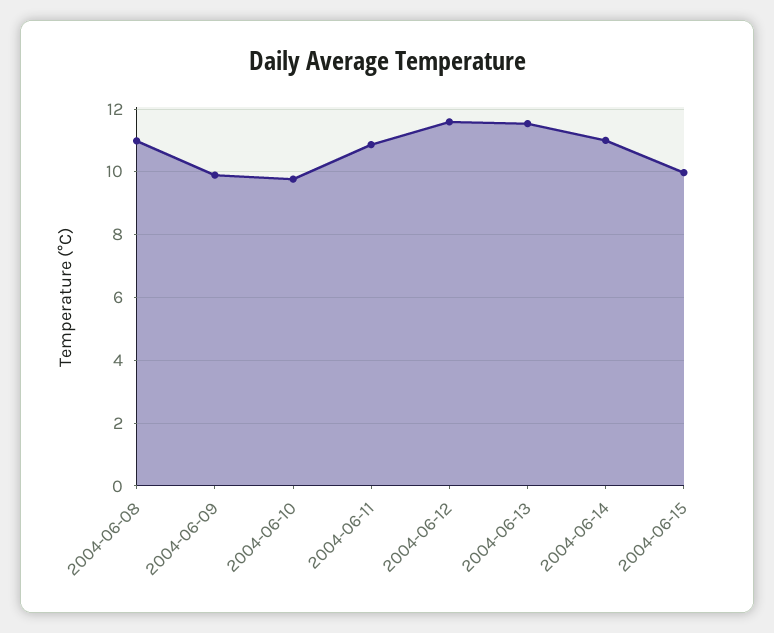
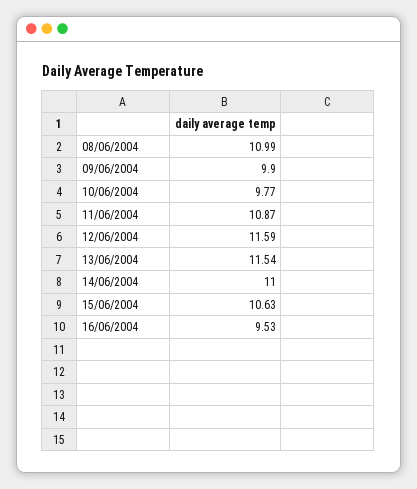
2004-06-15: 10 -> 10.63
16/06/2004: none -> 9.53

